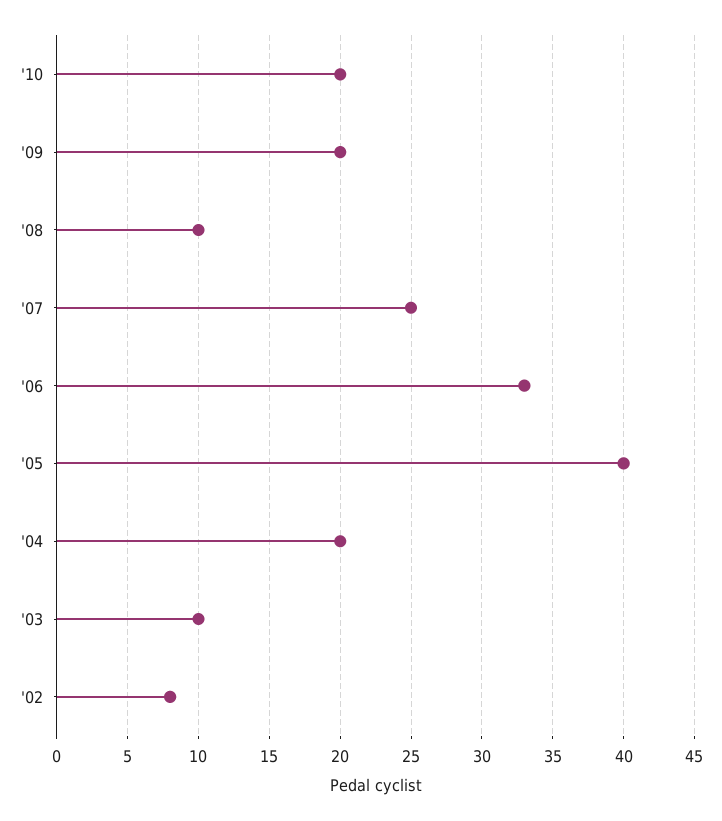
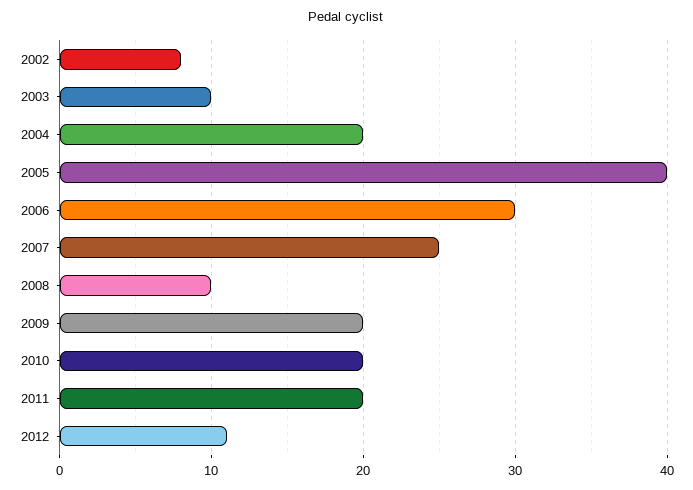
'06: 33 -> 30
2011: none -> 20
2012: none -> 11

